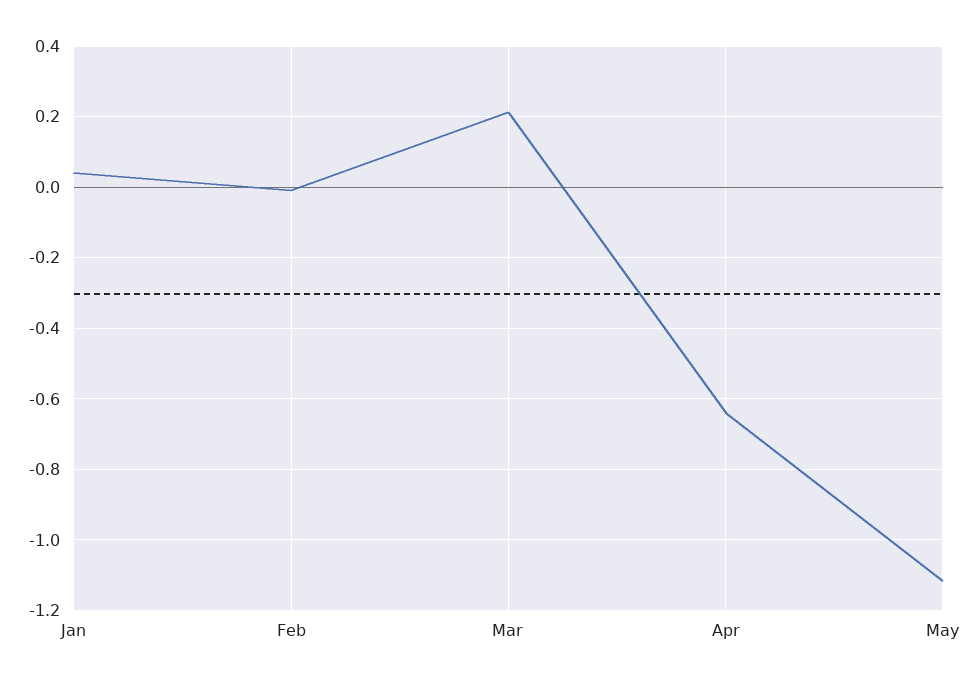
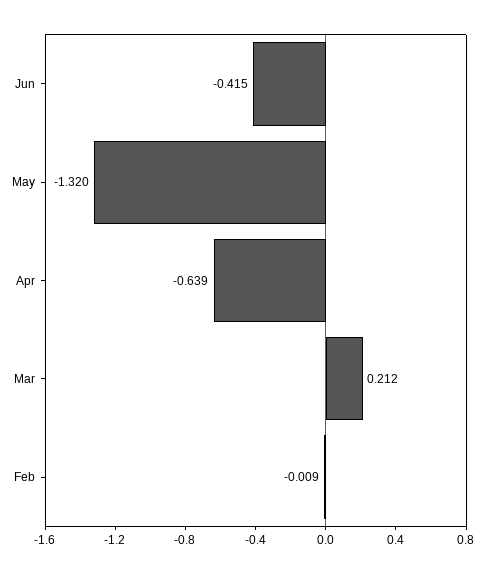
Jan: 0.04 -> none
May: -1.12 -> -1.32
Jun: none -> -0.415

